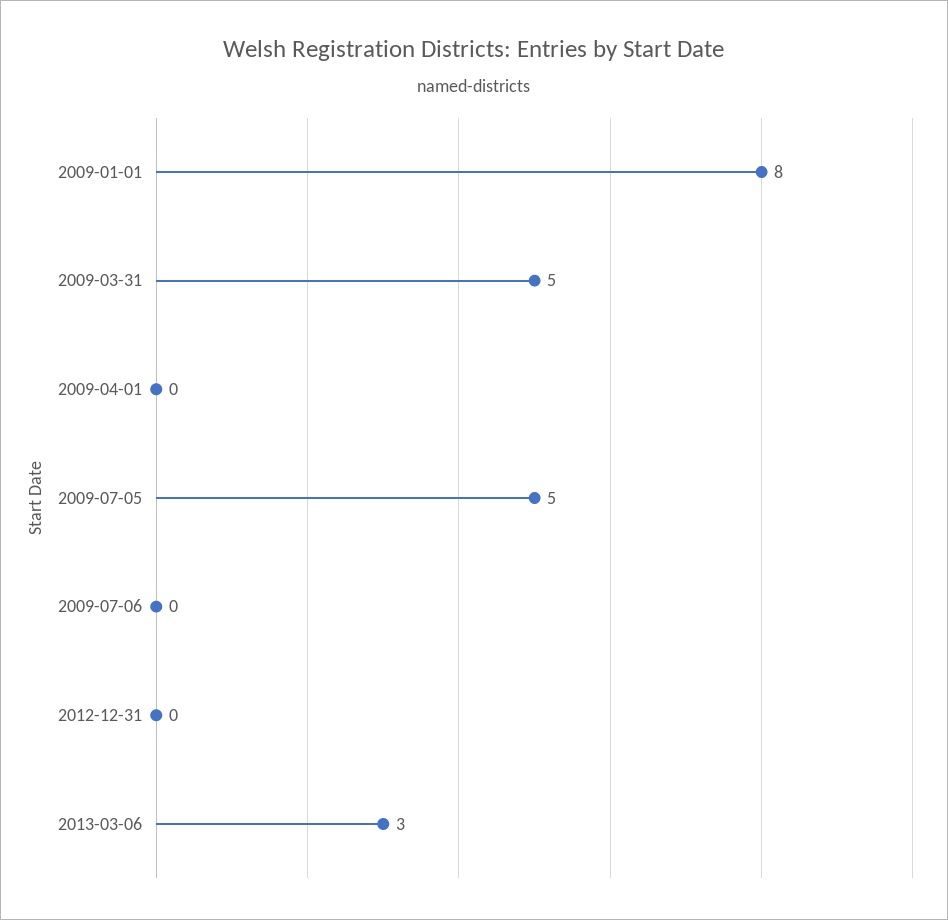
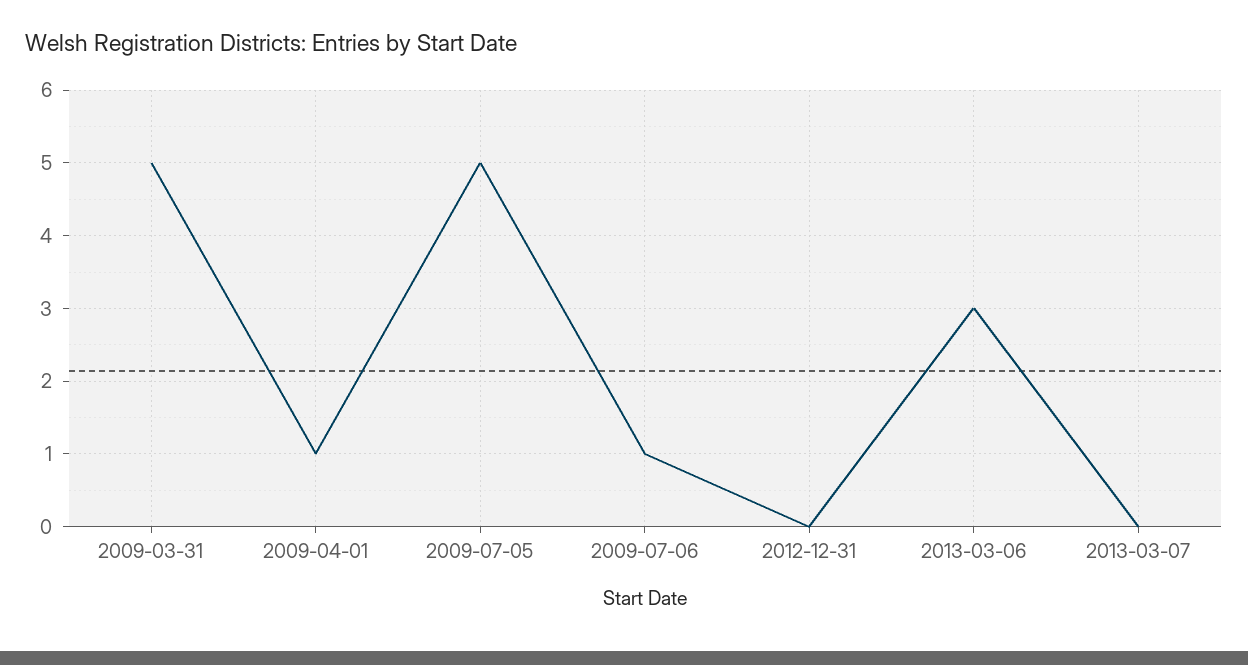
2009-01-01: 8 -> none
2009-04-01: 0 -> 1
2009-07-06: 0 -> 1
2013-03-07: none -> 0

